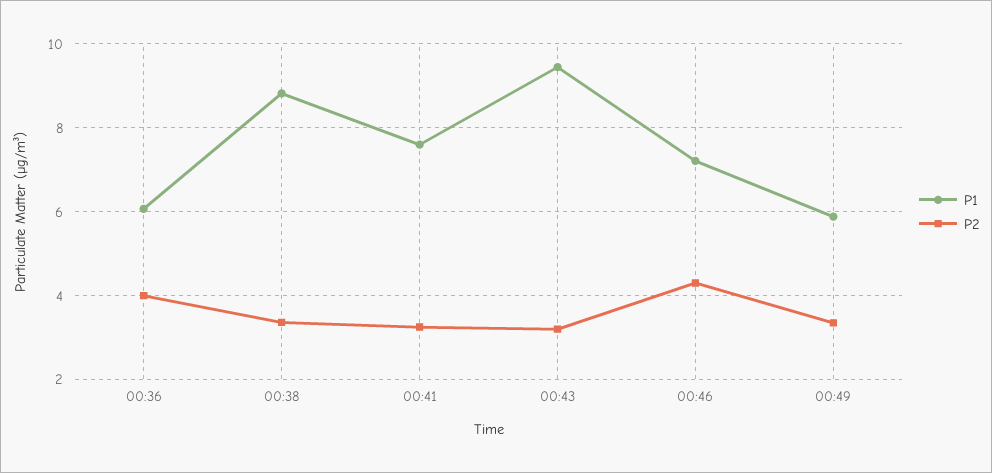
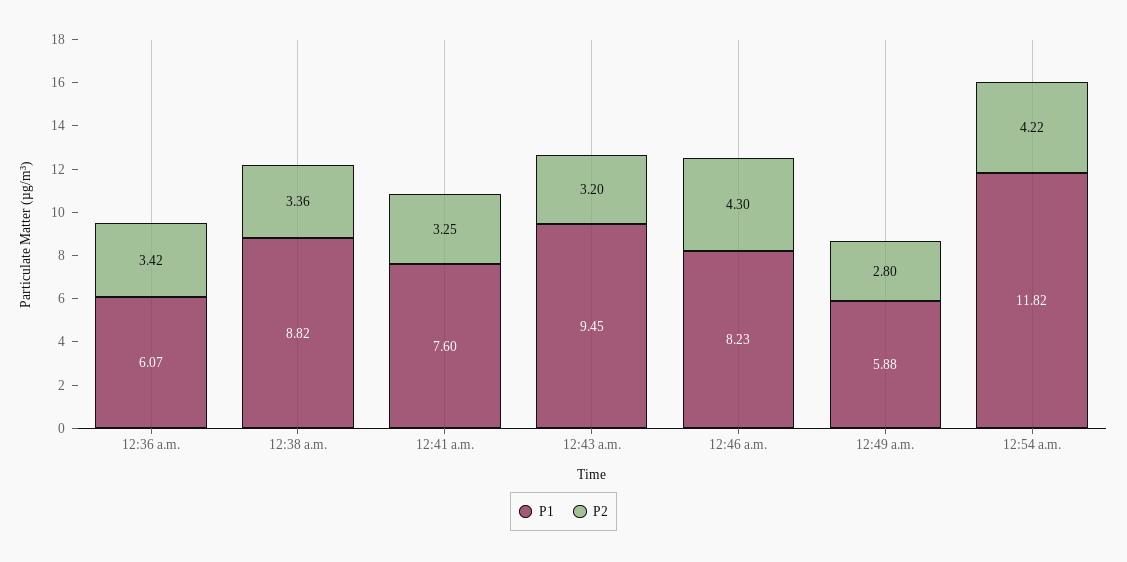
P2, 00:36: 4 -> 3.42
P1, 00:46: 7.2 -> 8.23
P2, 00:49: 3.4 -> 2.8
P1, 12:54 a.m.: none -> 11.82
P2, 12:54 a.m.: none -> 4.22

